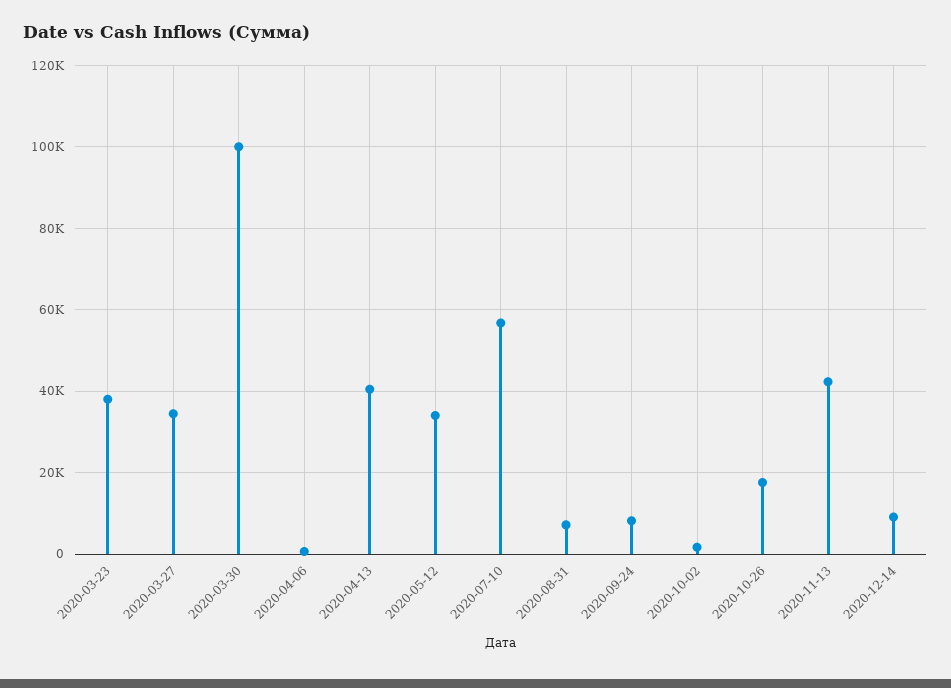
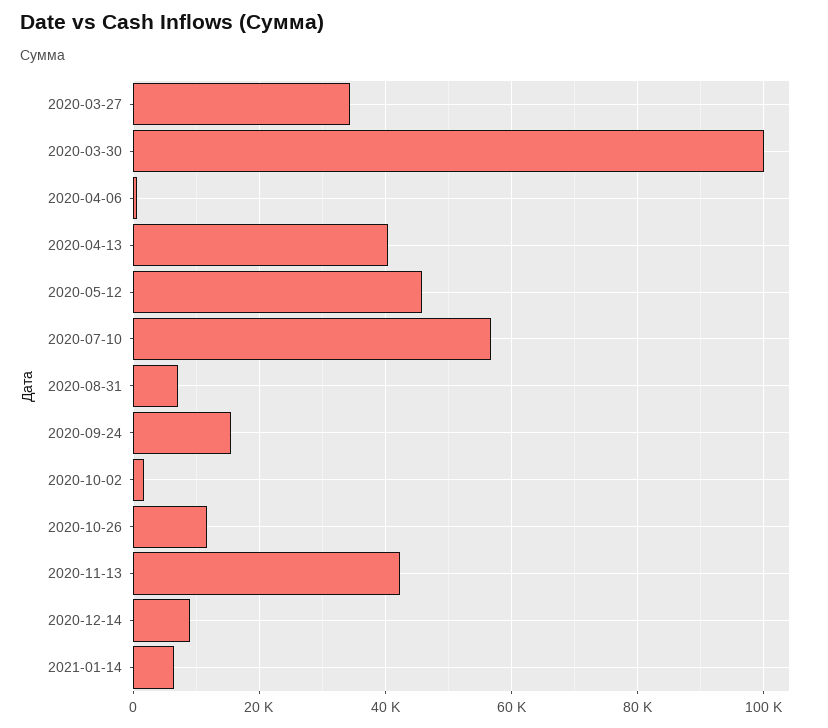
2020-03-23: 38000 -> none
2020-05-12: 34000 -> 46000
2020-09-24: 8000 -> 16000
2020-10-26: 18000 -> 12000
2021-01-14: none -> 6000

